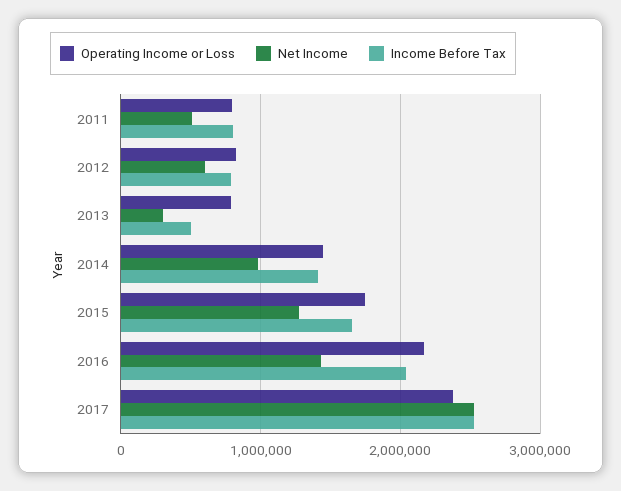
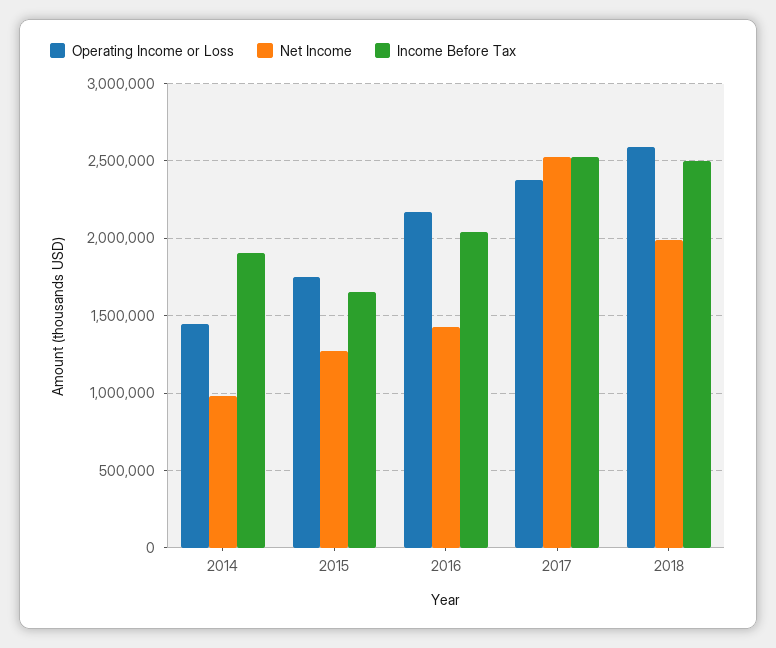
Operating Income or Loss, 2011: 800000 -> none
Net Income, 2011: 500000 -> none
Income Before Tax, 2011: 800000 -> none
Operating Income or Loss, 2012: 800000 -> none
Net Income, 2012: 600000 -> none
Income Before Tax, 2012: 800000 -> none
Operating Income or Loss, 2013: 800000 -> none
Net Income, 2013: 300000 -> none
Income Before Tax, 2013: 500000 -> none
Income Before Tax, 2014: 1400000 -> 1900000
Operating Income or Loss, 2018: none -> 2600000
Net Income, 2018: none -> 2000000
Income Before Tax, 2018: none -> 2500000

